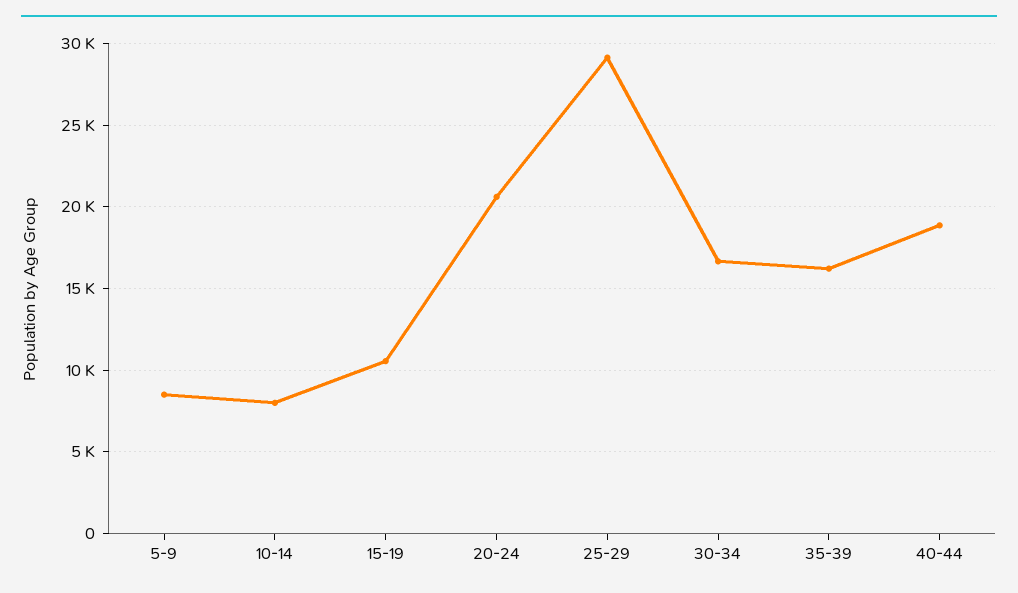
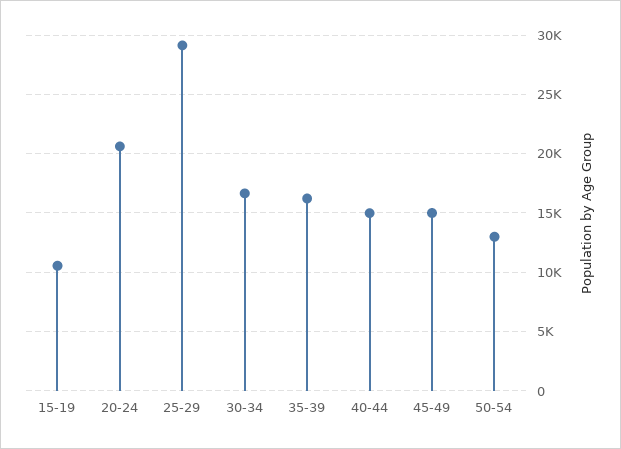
5-9: 8500 -> none
10-14: 8000 -> none
40-44: 19000 -> 15000
45-49: none -> 15000
50-54: none -> 13000

